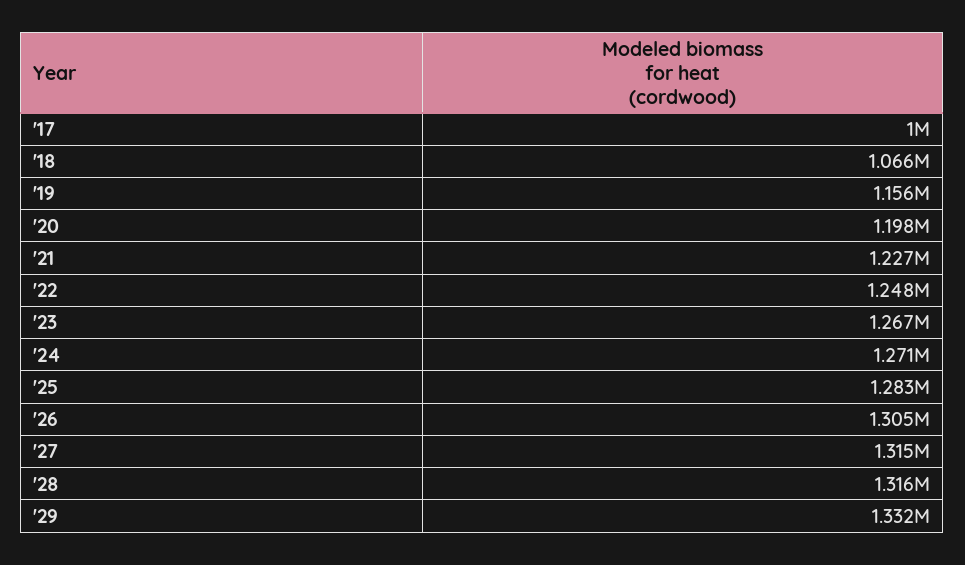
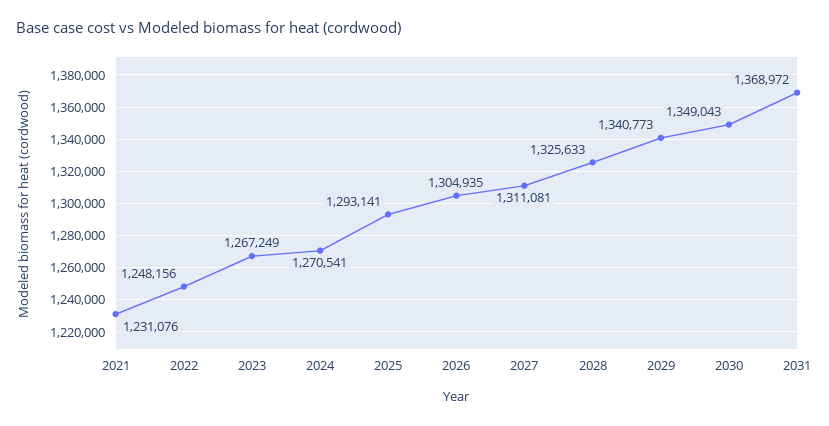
'17: 1000000 -> none
'18: 1066000 -> none
'19: 1156000 -> none
'20: 1198000 -> none
'21: 1227000 -> 1231076
'25: 1283000 -> 1293141
'27: 1315000 -> 1311081
'28: 1316000 -> 1325633
'29: 1332000 -> 1340773
2030: none -> 1349043
2031: none -> 1368972

